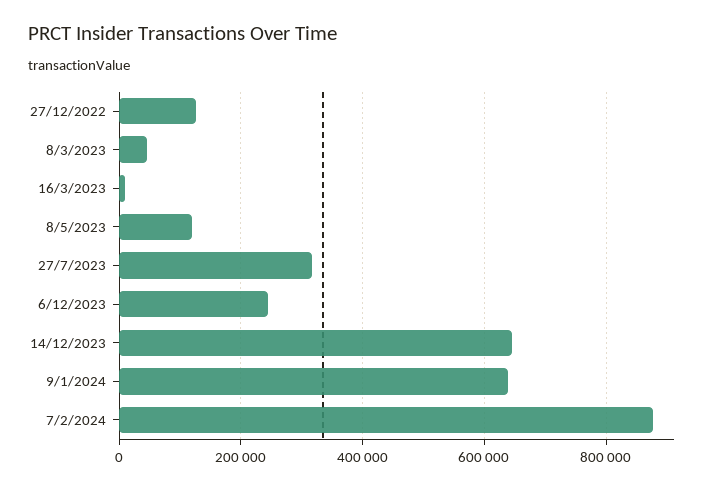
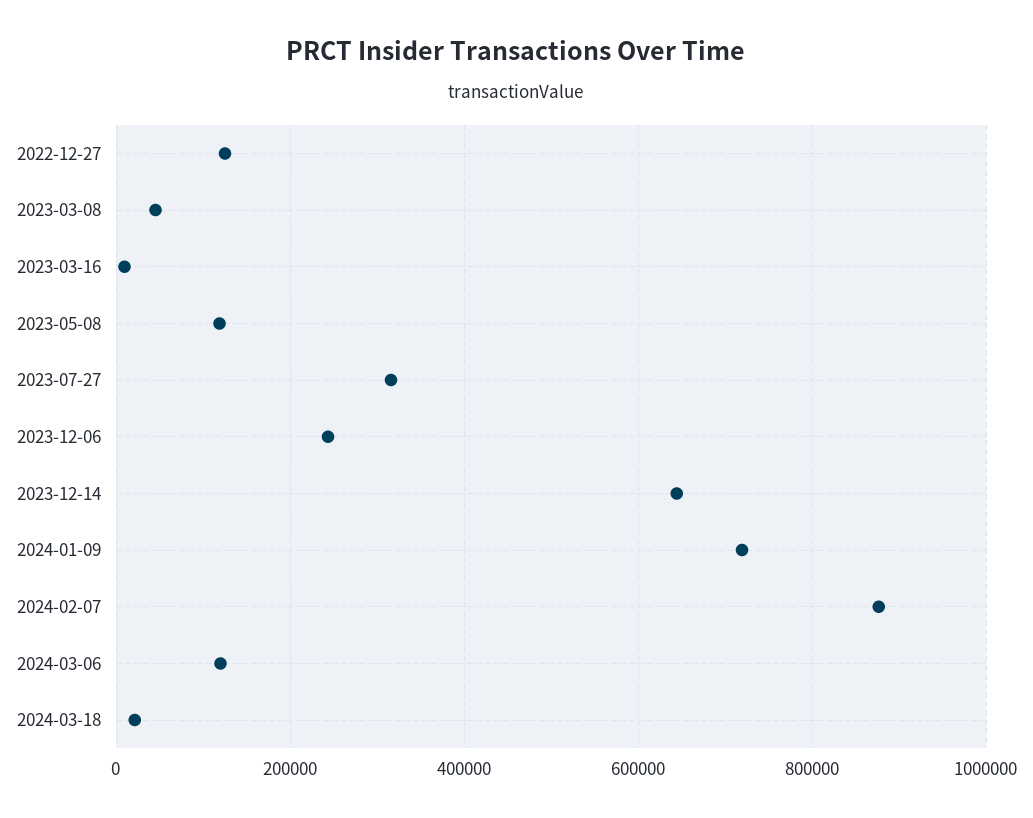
9/1/2024: 640000 -> 720000
2024-03-06: none -> 120000
2024-03-18: none -> 20000

